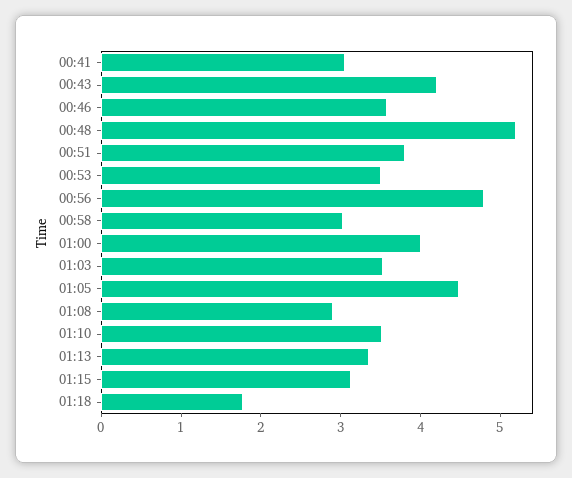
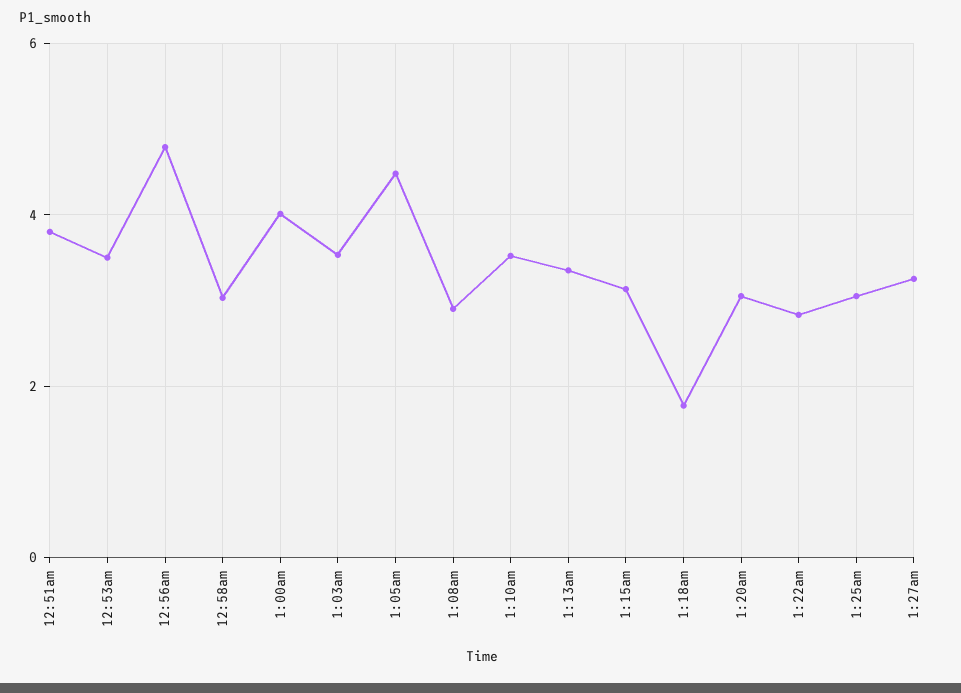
00:41: 3 -> none
00:43: 4.2 -> none
00:46: 3.6 -> none
00:48: 5.2 -> none
1:20am: none -> 3
1:22am: none -> 2.8
1:25am: none -> 3
1:27am: none -> 3.2

